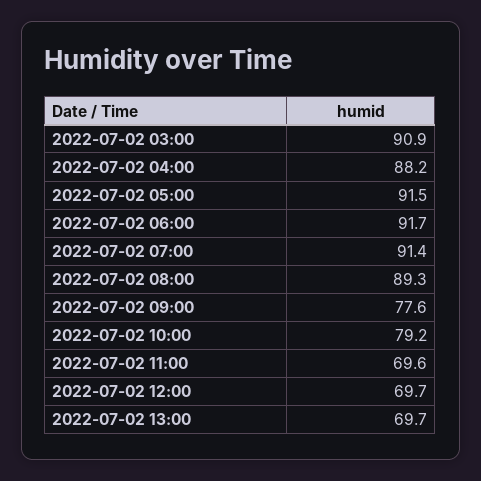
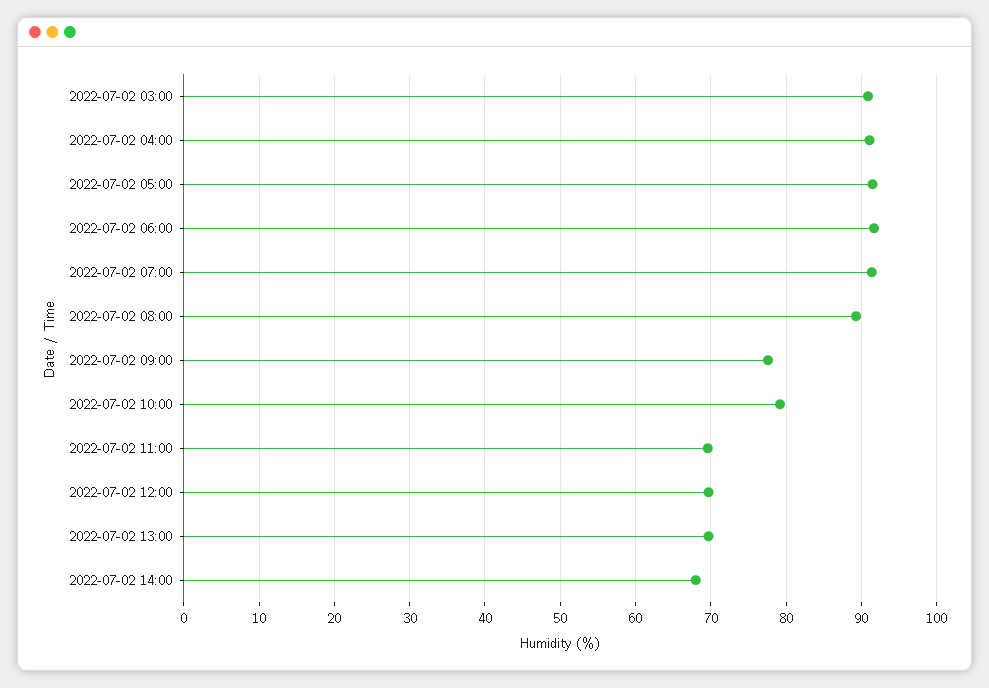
2022-07-02 04:00: 88.2 -> 91
2022-07-02 14:00: none -> 68

